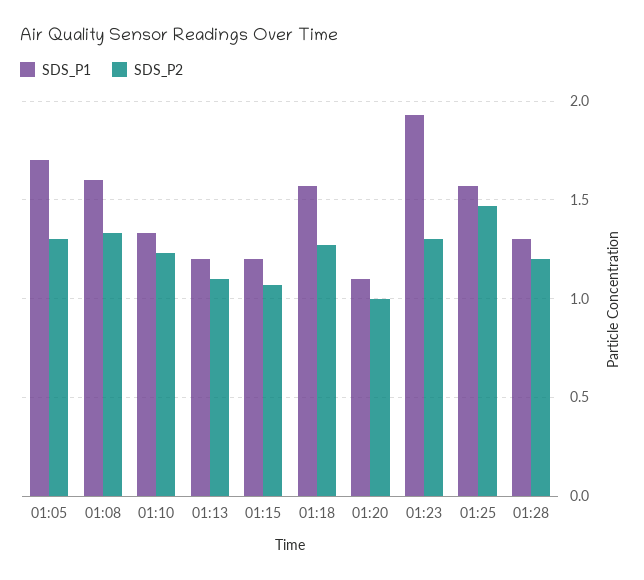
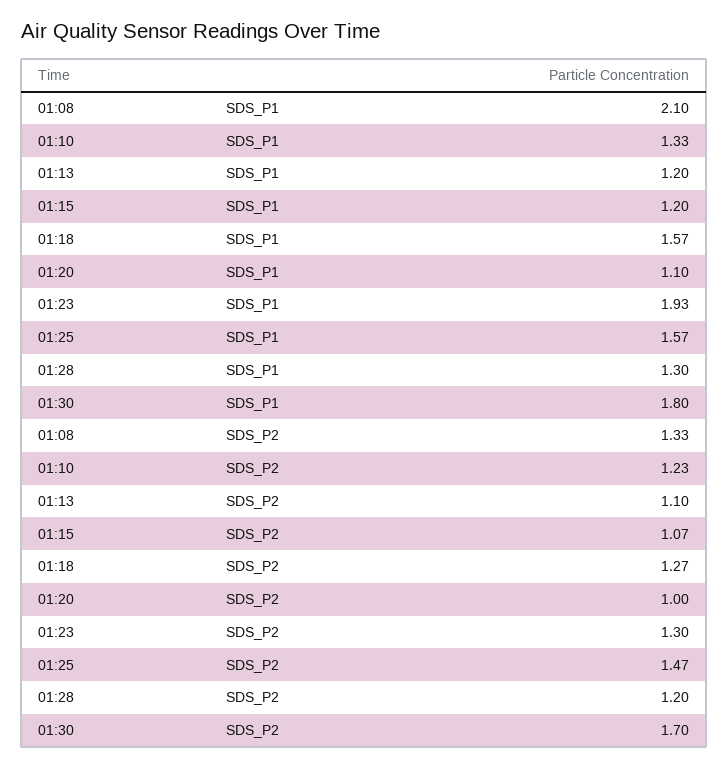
SDS_P1, 01:05: 1.7 -> none
SDS_P2, 01:05: 1.3 -> none
SDS_P1, 01:08: 1.6 -> 2.1
SDS_P1, 01:30: none -> 1.8
SDS_P2, 01:30: none -> 1.7

